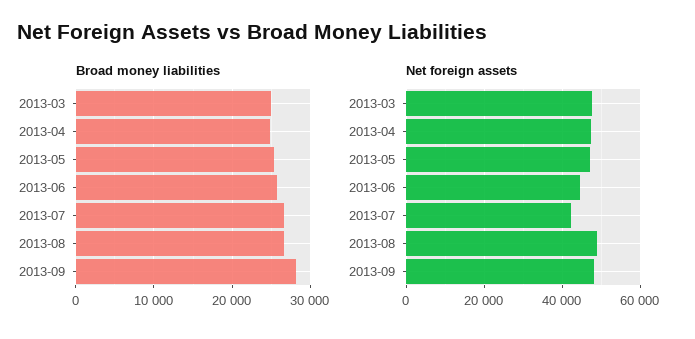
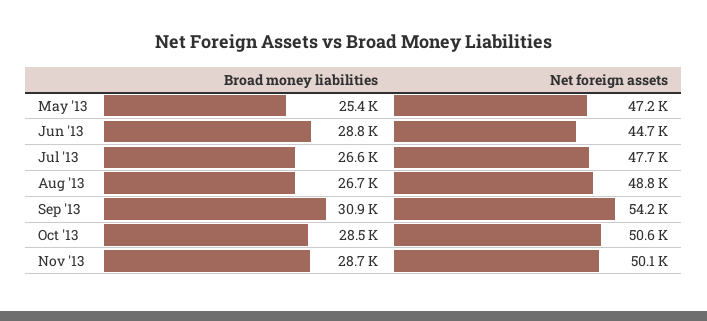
Broad money liabilities, 2013-03: 25000 -> none
Broad money liabilities, 2013-04: 25000 -> none
Broad money liabilities, 2013-06: 26000 -> 28800
Broad money liabilities, 2013-09: 28000 -> 30900
Net foreign assets, 2013-03: 48000 -> none
Net foreign assets, 2013-04: 48000 -> none
Net foreign assets, 2013-07: 42000 -> 47700
Net foreign assets, 2013-09: 48000 -> 54200
Broad money liabilities, Oct '13: none -> 28500
Net foreign assets, Oct '13: none -> 50600
Broad money liabilities, Nov '13: none -> 28700
Net foreign assets, Nov '13: none -> 50100

